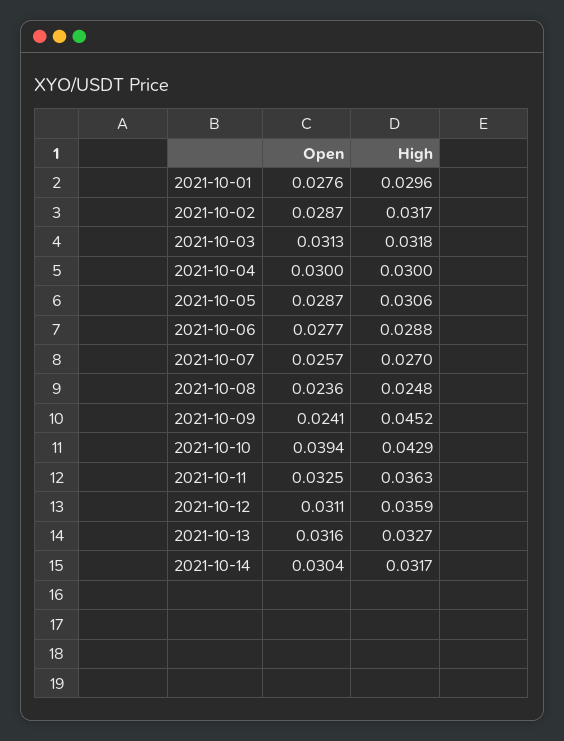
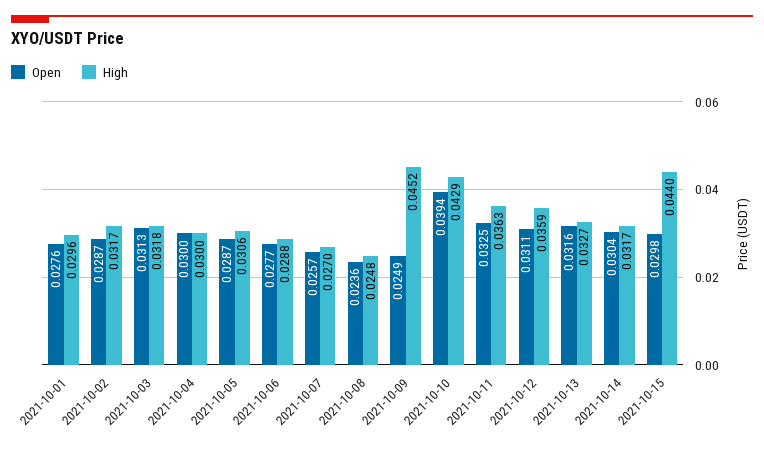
Open, 2021-10-09: 0.0241 -> 0.0249
Open, 2021-10-15: none -> 0.0298
High, 2021-10-15: none -> 0.044

